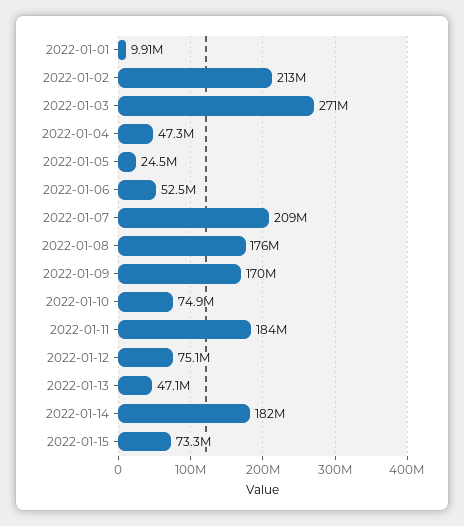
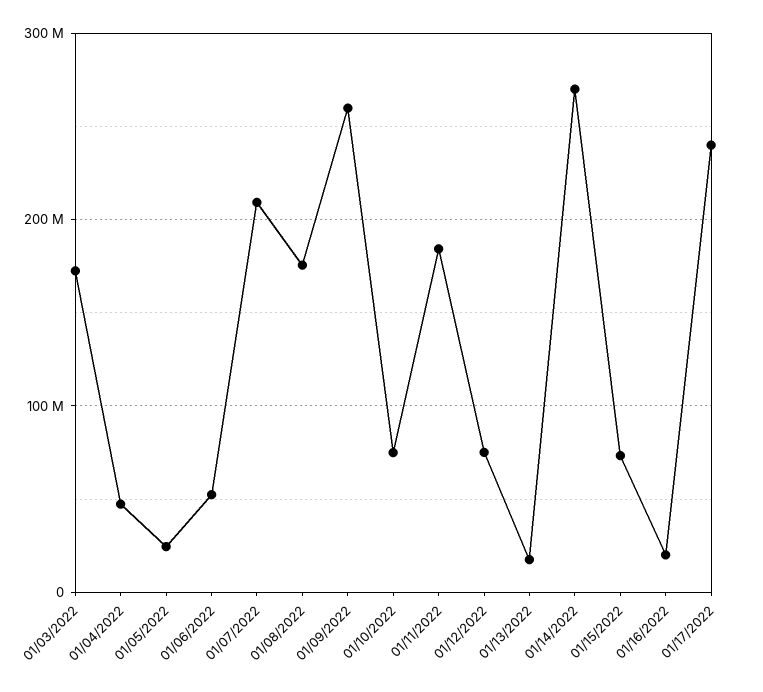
2022-01-01: 9910000 -> none
2022-01-02: 213000000 -> none
2022-01-03: 271000000 -> 170000000
2022-01-09: 170000000 -> 260000000
2022-01-13: 47100000 -> 20000000
2022-01-14: 182000000 -> 270000000
01/16/2022: none -> 20000000
01/17/2022: none -> 240000000

